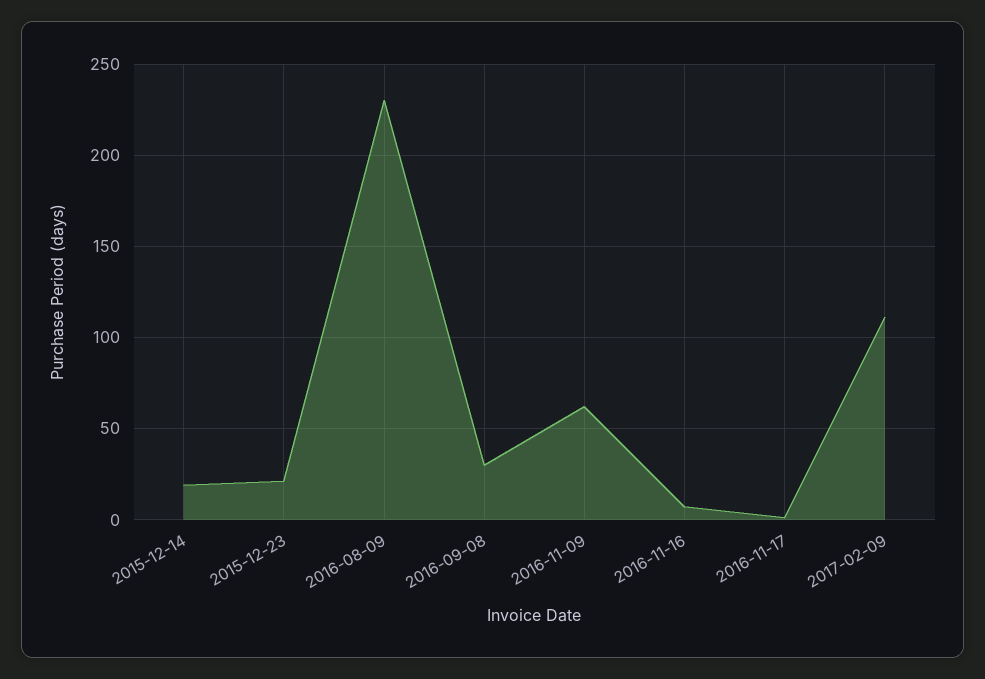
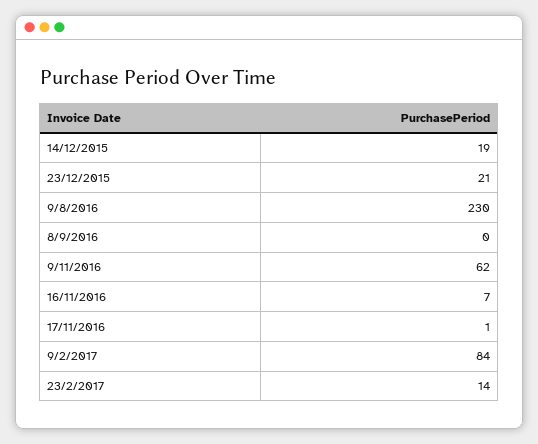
2016-09-08: 30 -> 0
2017-02-09: 110 -> 84
23/2/2017: none -> 14

